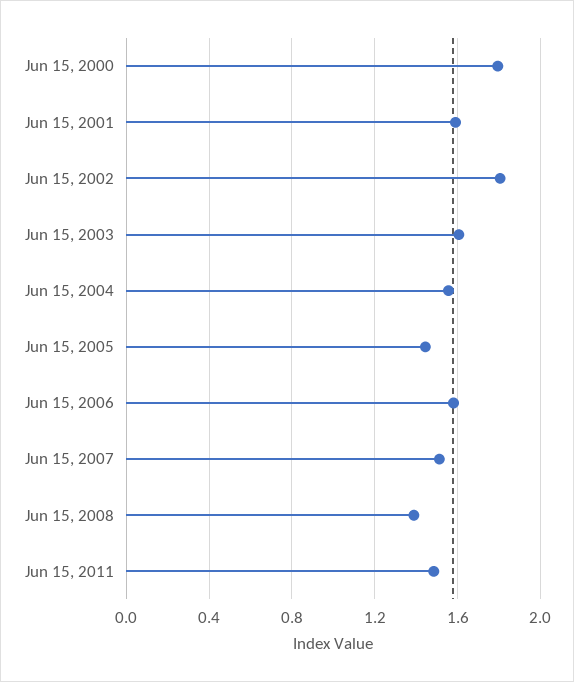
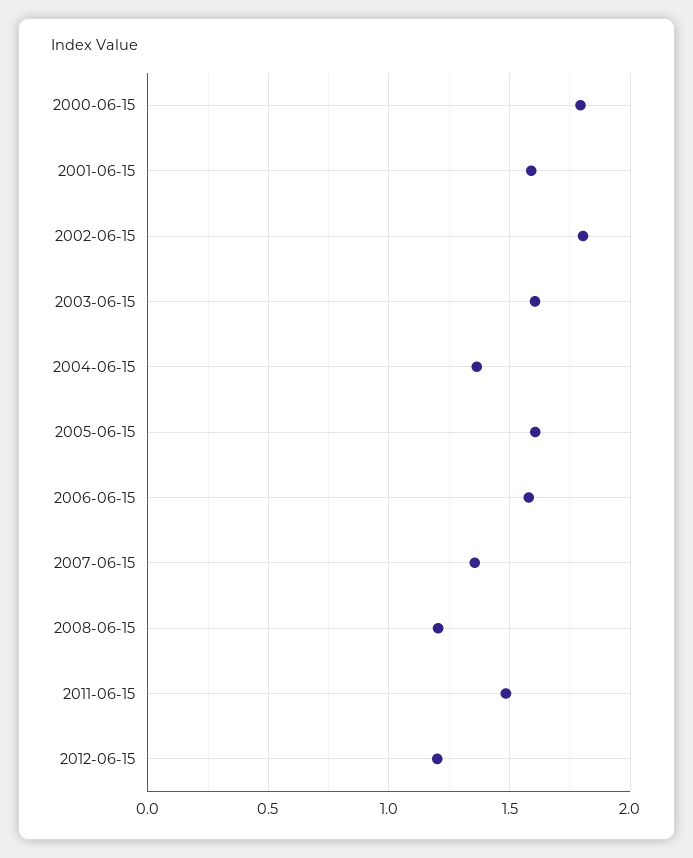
Jun 15, 2004: 1.55 -> 1.35
Jun 15, 2005: 1.45 -> 1.6
Jun 15, 2007: 1.5 -> 1.35
Jun 15, 2008: 1.4 -> 1.2
2012-06-15: none -> 1.2

